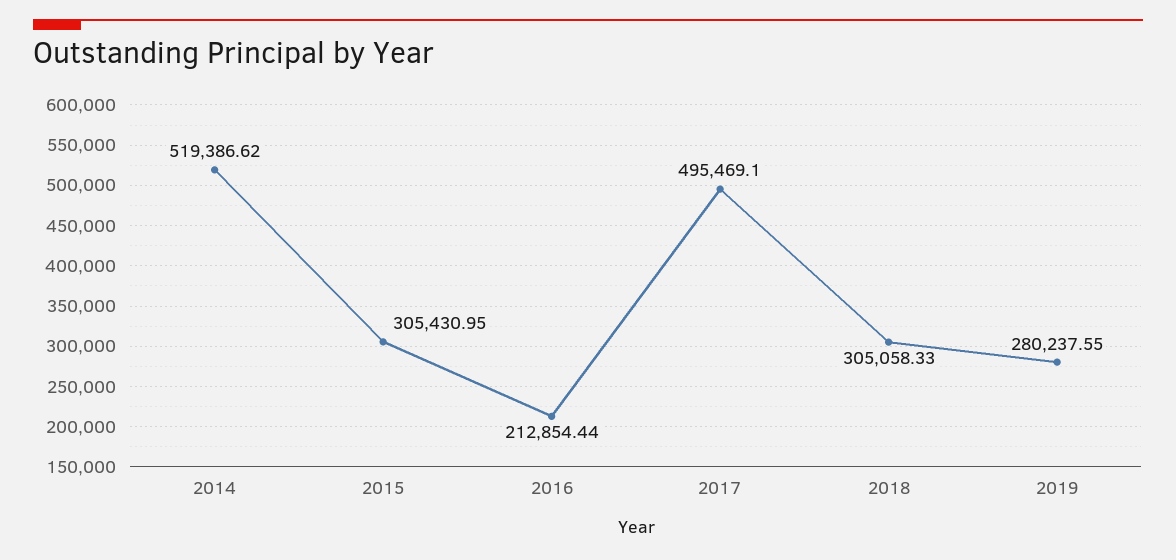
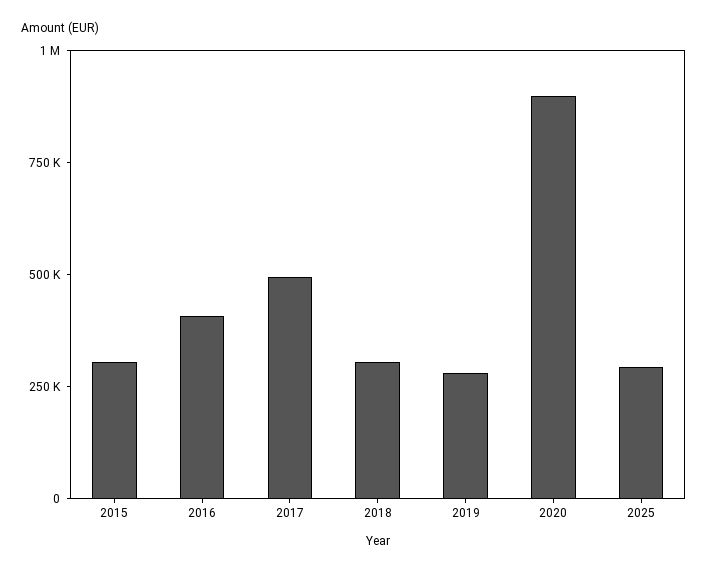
2014: 519386.62 -> none
2016: 212854.44 -> 400000
2020: none -> 900000
2025: none -> 300000

